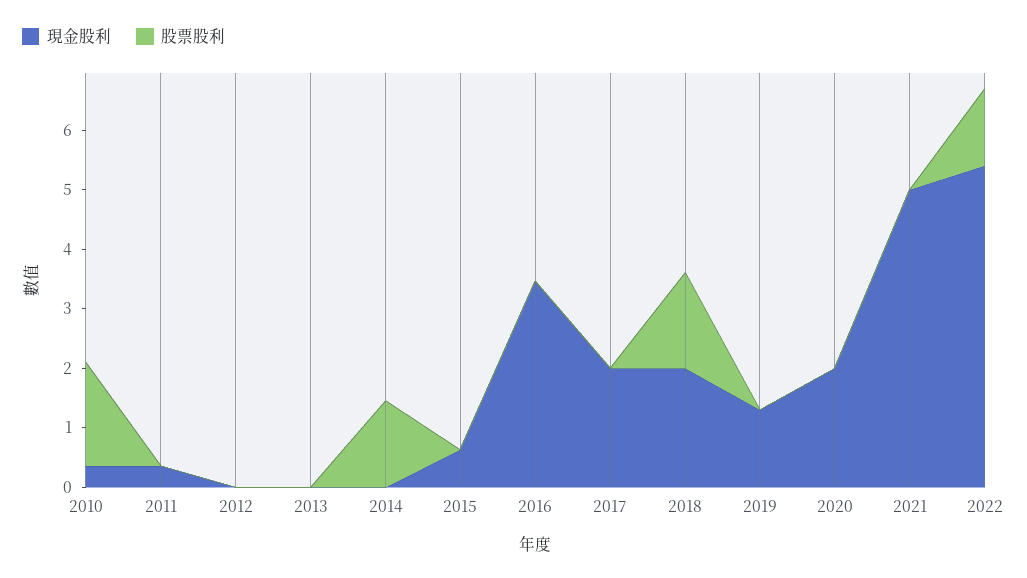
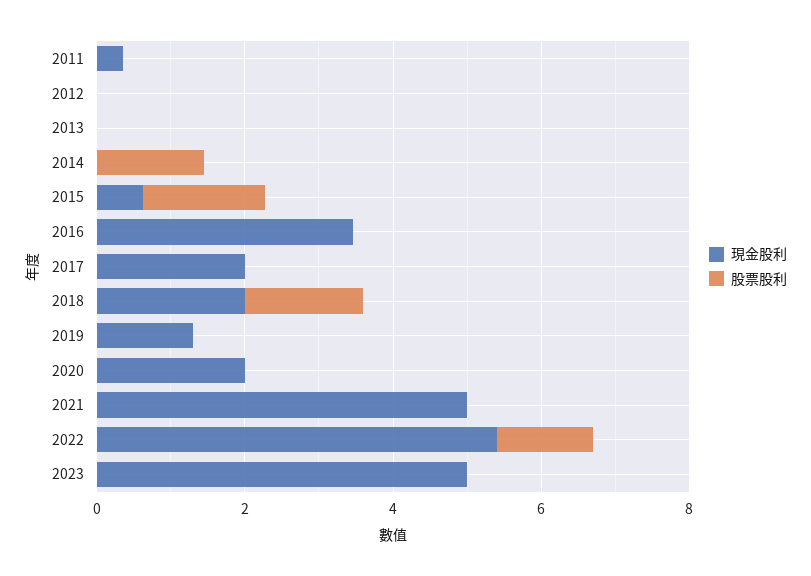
現金股利, 2010: 0.4 -> none
股票股利, 2010: 1.8 -> none
股票股利, 2015: 0 -> 1.5
現金股利, 2023: none -> 5
股票股利, 2023: none -> 0

